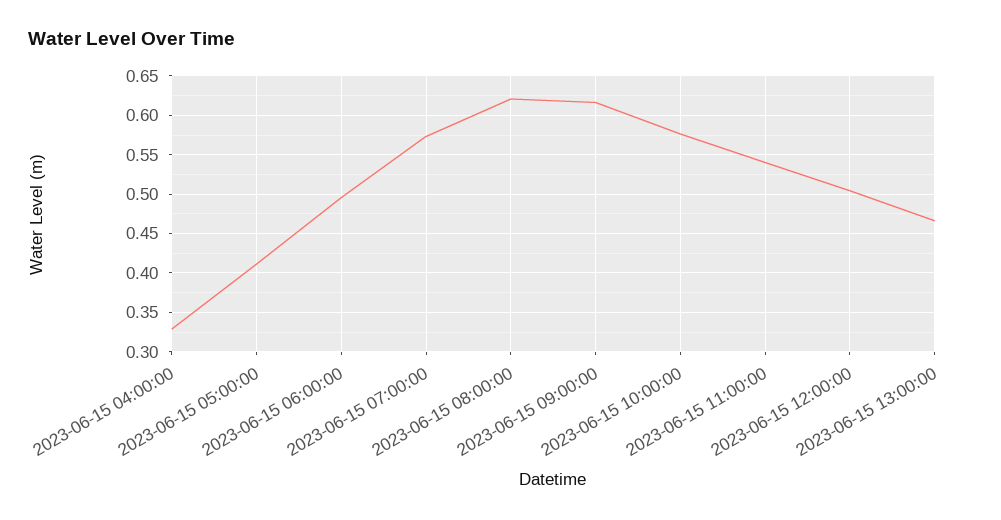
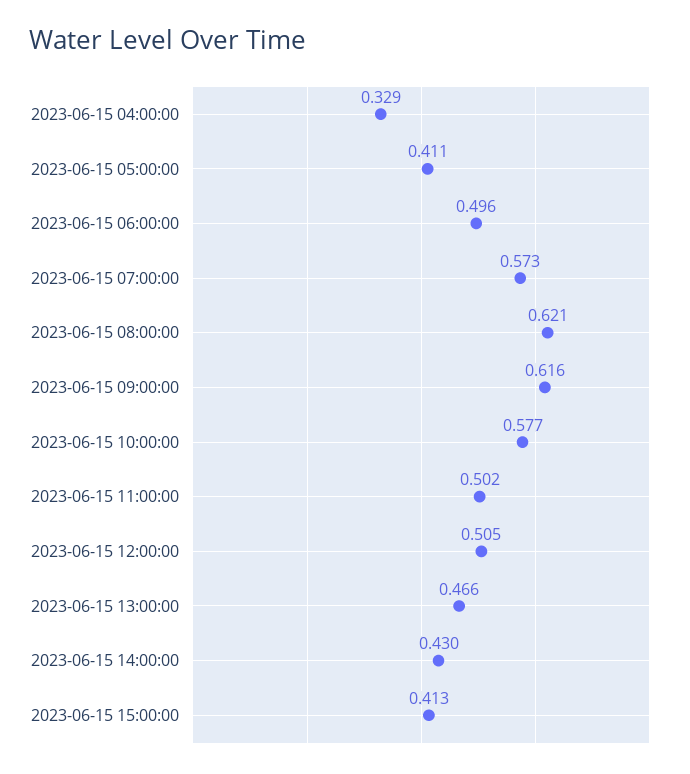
2023-06-15 11:00:00: 0.54 -> 0.502
2023-06-15 14:00:00: none -> 0.43
2023-06-15 15:00:00: none -> 0.413

